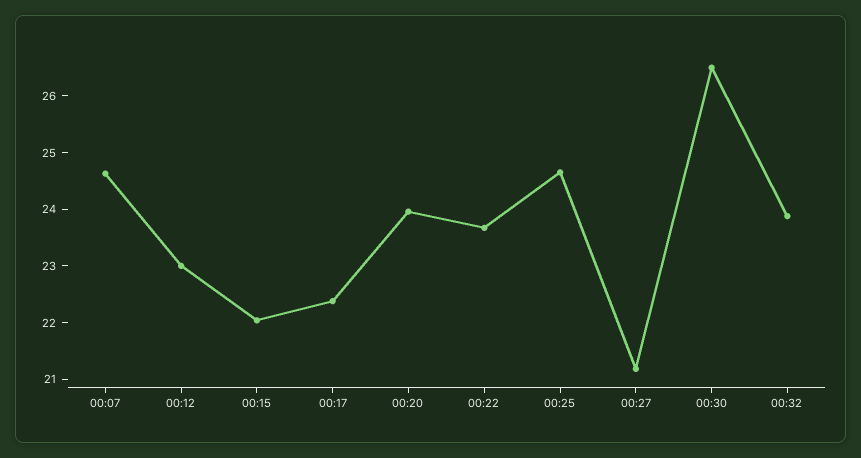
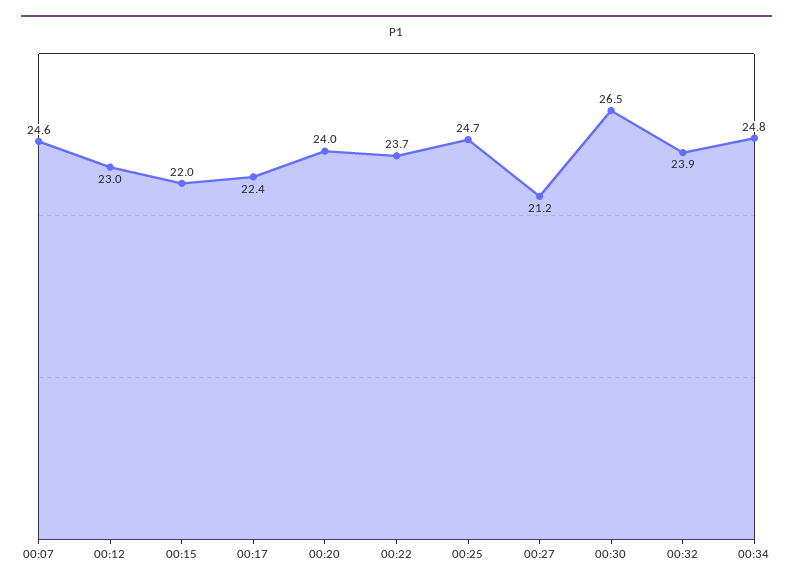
00:34: none -> 24.8

